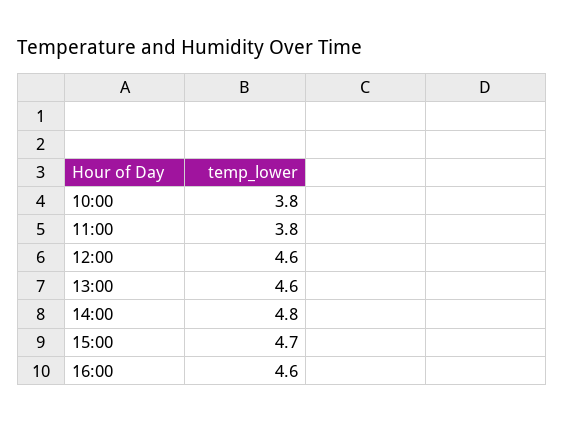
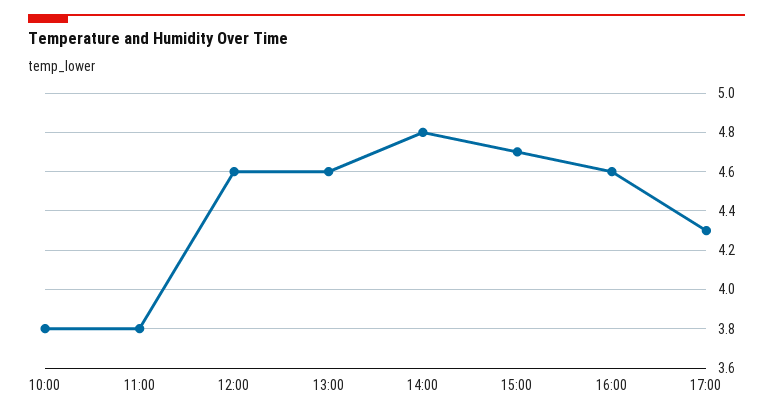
17:00: none -> 4.3

